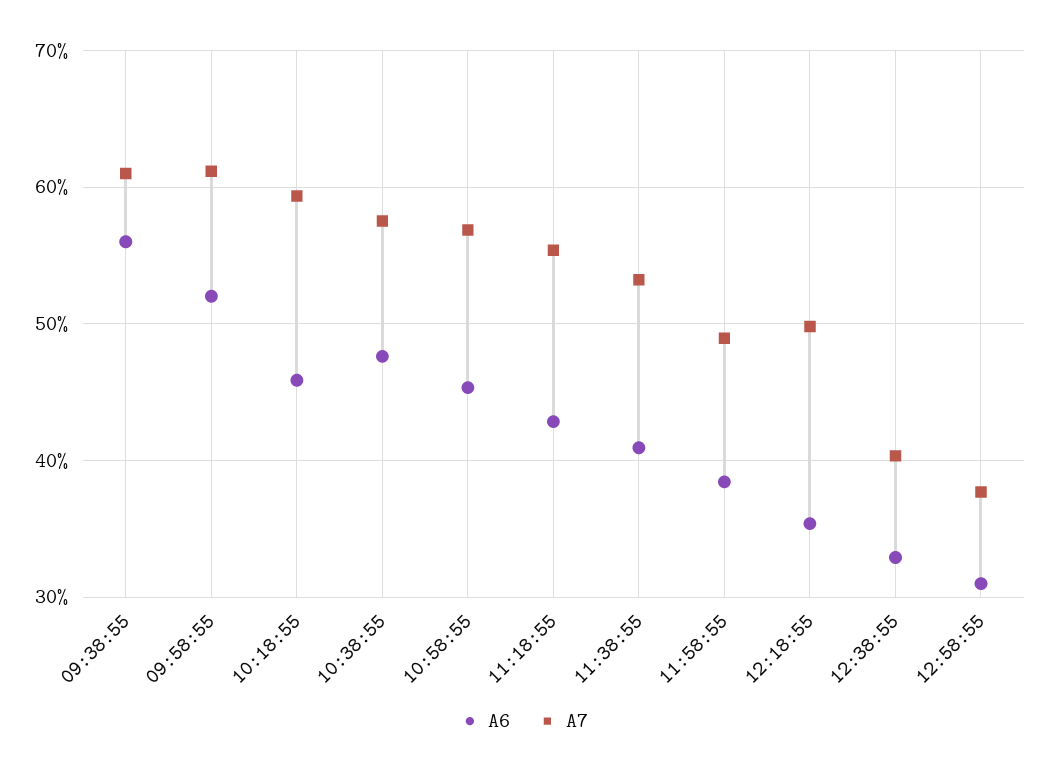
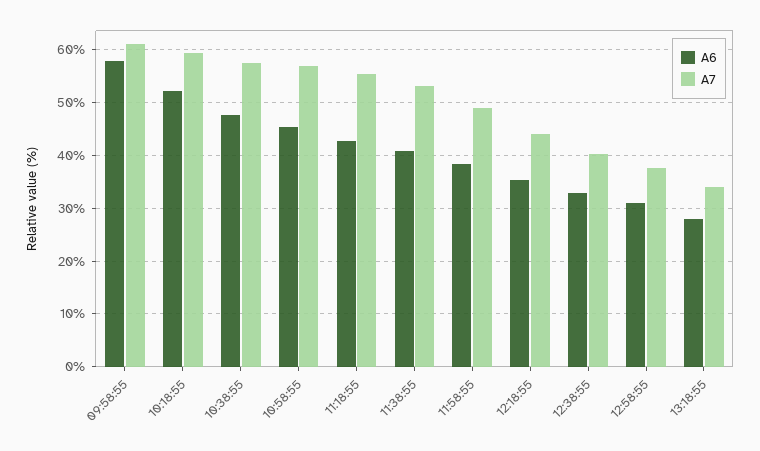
A6, 09:38:55: 56 -> none
A7, 09:38:55: 61 -> none
A6, 09:58:55: 52 -> 58
A6, 10:18:55: 46 -> 52
A7, 12:18:55: 50 -> 44
A6, 13:18:55: none -> 28
A7, 13:18:55: none -> 34

